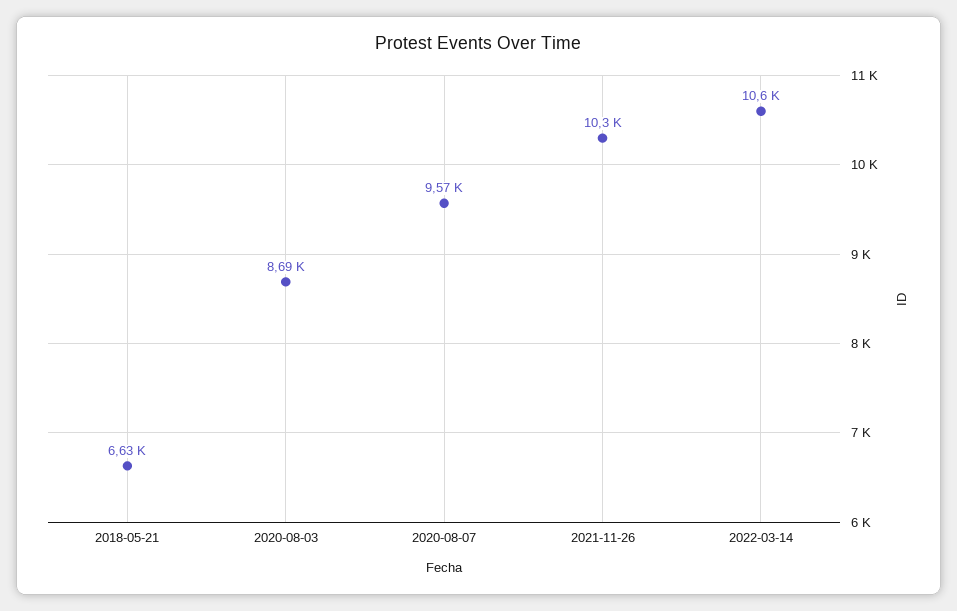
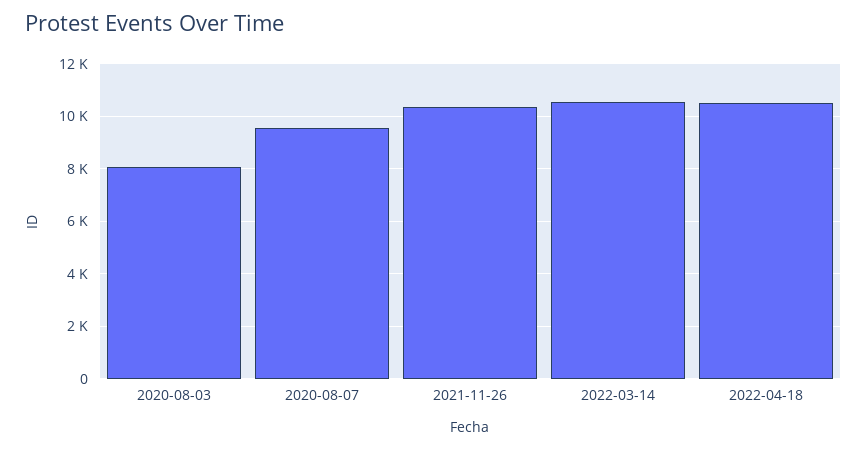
2018-05-21: 6630 -> none
2020-08-03: 8690 -> 8000
2022-04-18: none -> 10500

